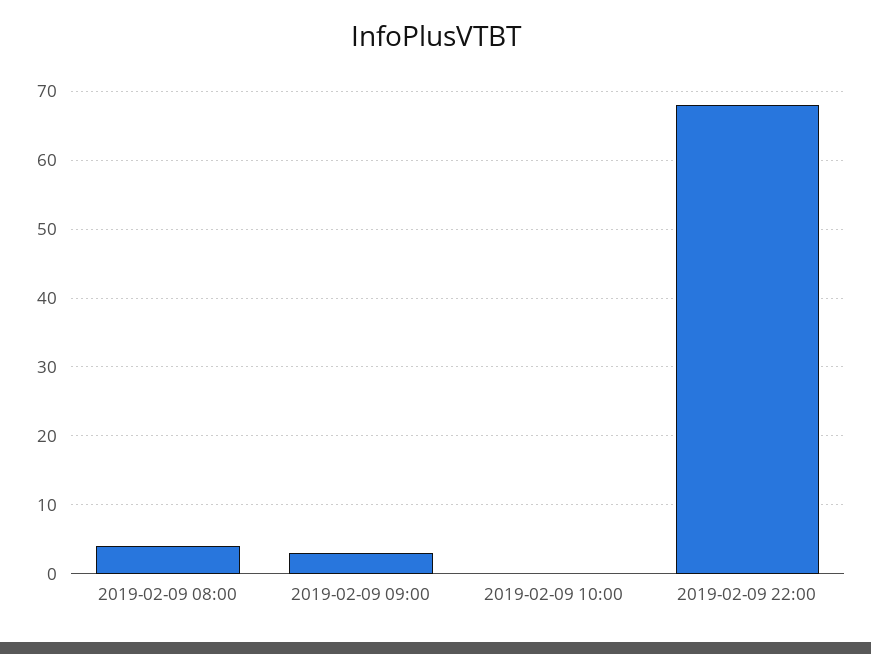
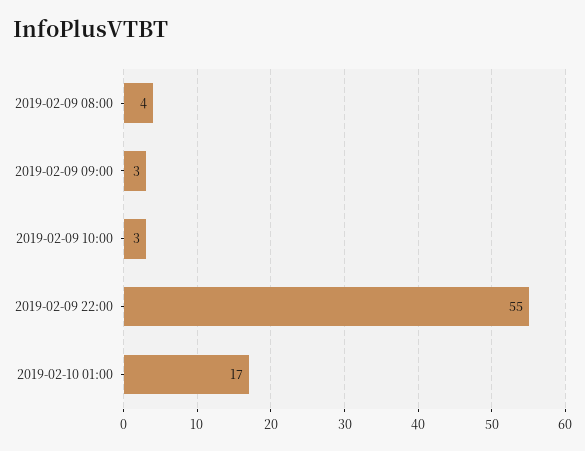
2019-02-09 10:00: 0 -> 3
2019-02-09 22:00: 68 -> 55
2019-02-10 01:00: none -> 17

